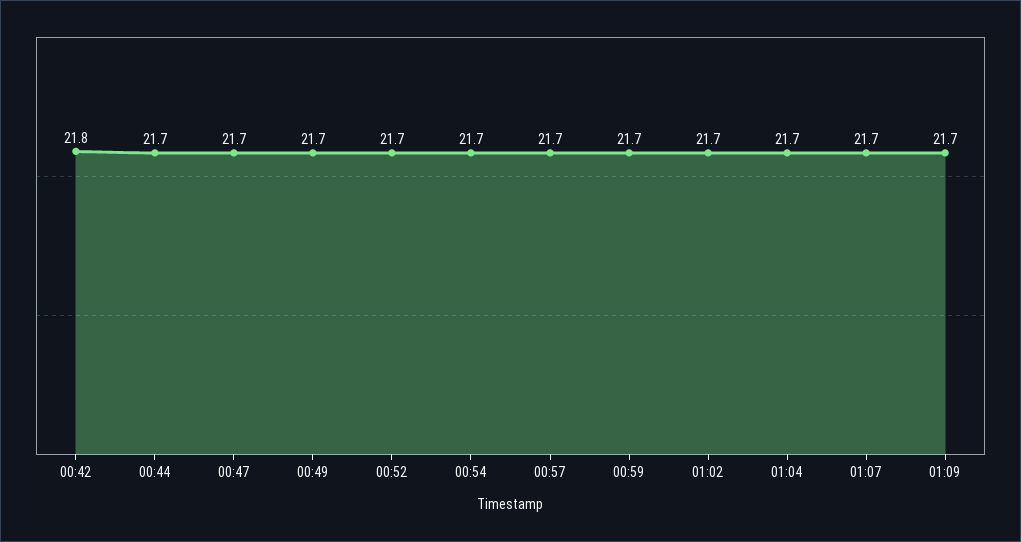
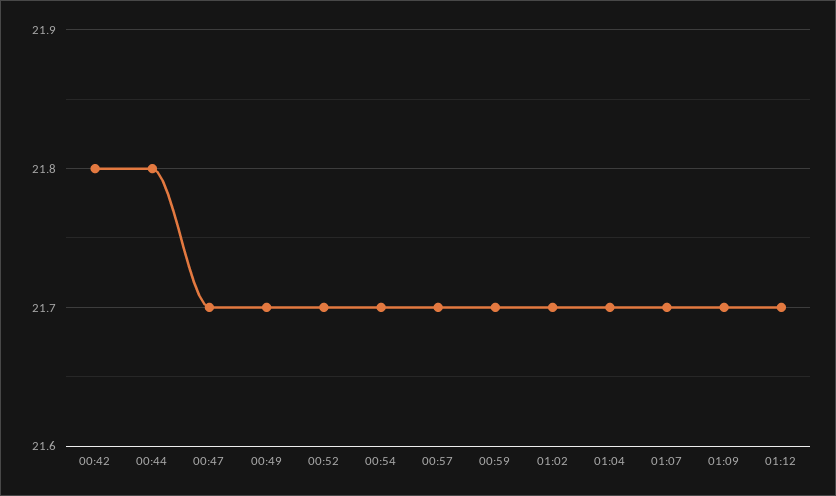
00:44: 21.7 -> 21.8
01:12: none -> 21.7

